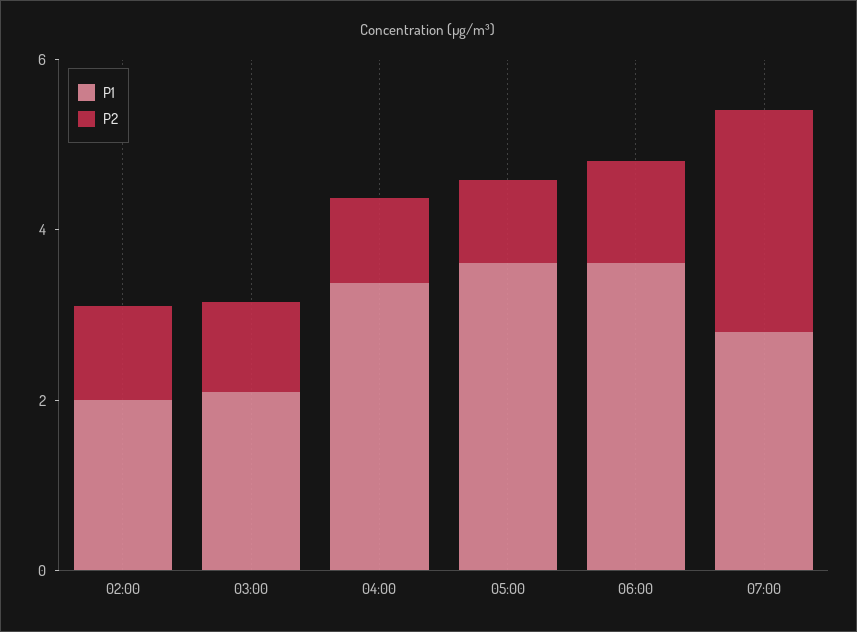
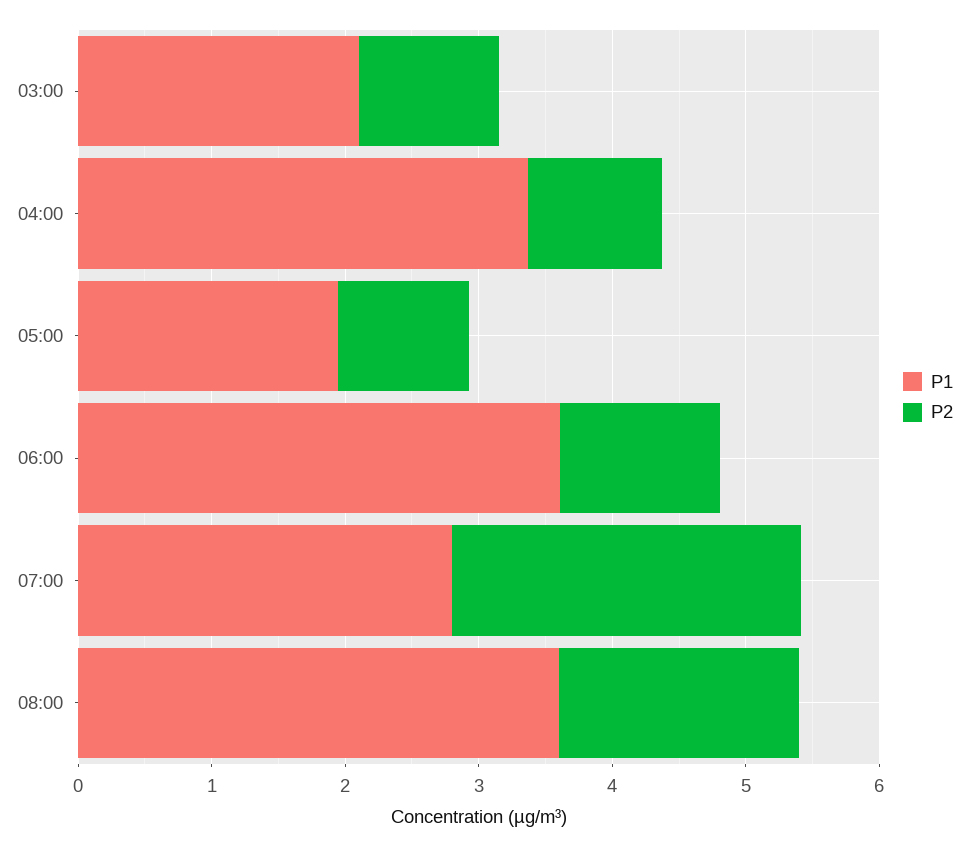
P1, 02:00: 2 -> none
P2, 02:00: 1 -> none
P1, 05:00: 3.5 -> 2
P1, 08:00: none -> 3.6
P2, 08:00: none -> 1.8

